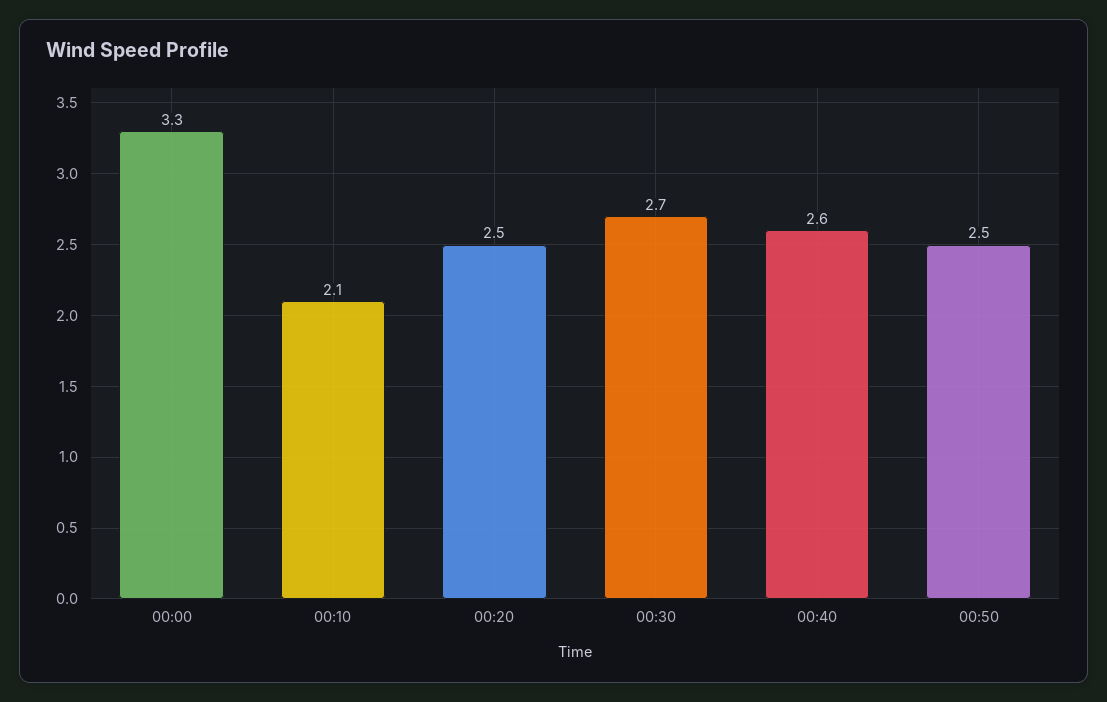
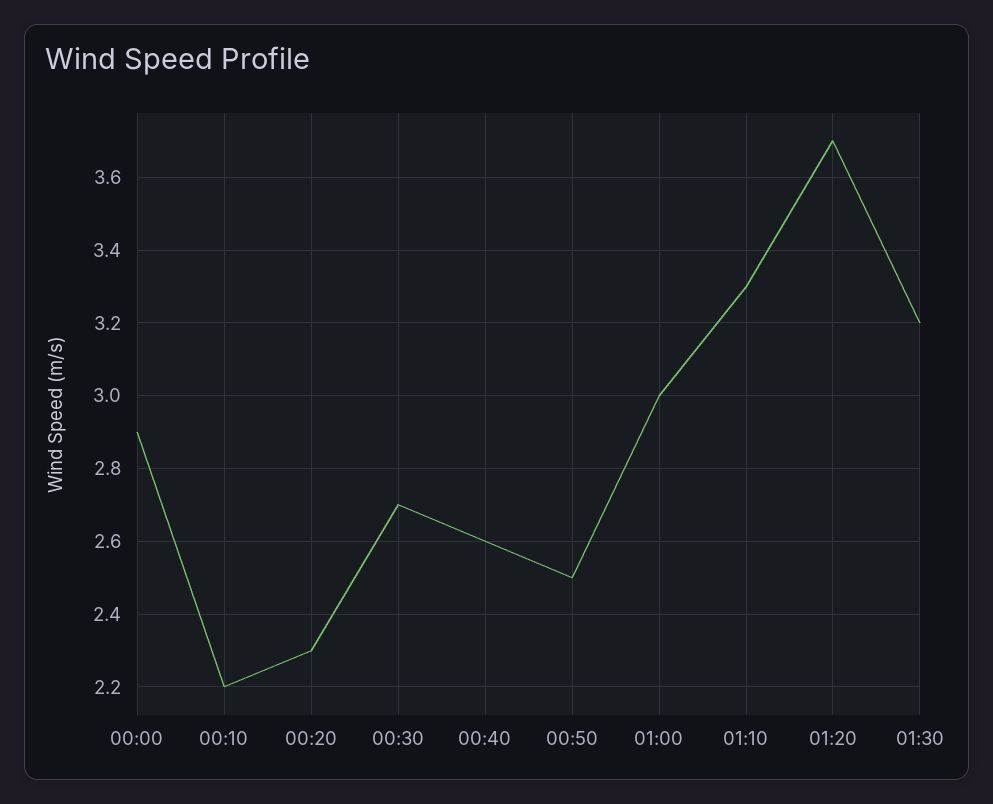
00:00: 3.3 -> 2.9
00:10: 2.1 -> 2.2
00:20: 2.5 -> 2.3
01:00: none -> 3
01:10: none -> 3.3
01:20: none -> 3.7
01:30: none -> 3.2

